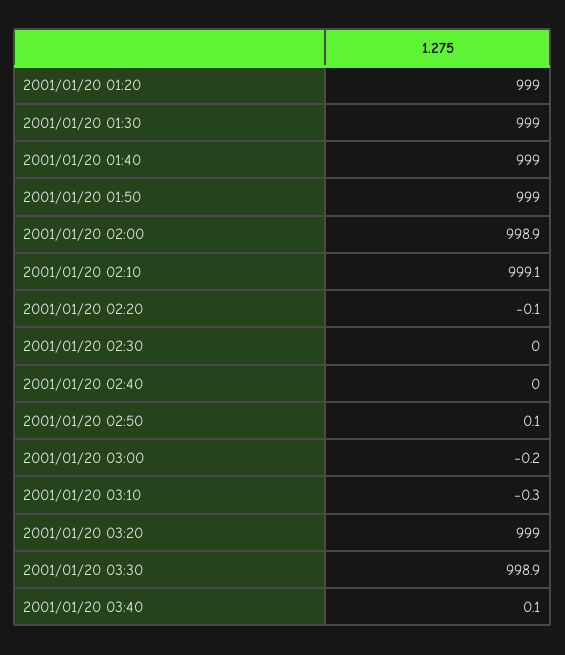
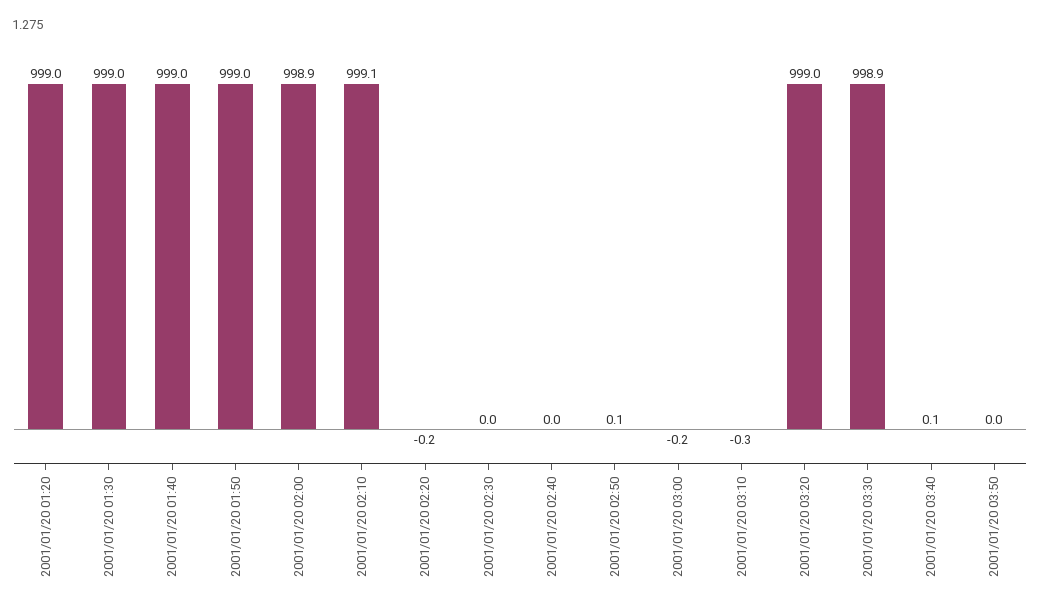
2001/01/20 02:20: -0.1 -> -0.2
2001/01/20 03:50: none -> 0

